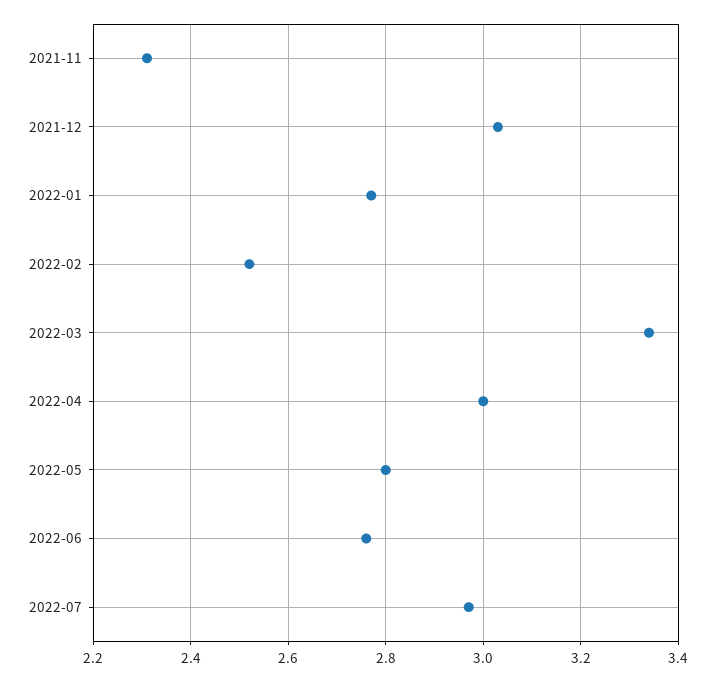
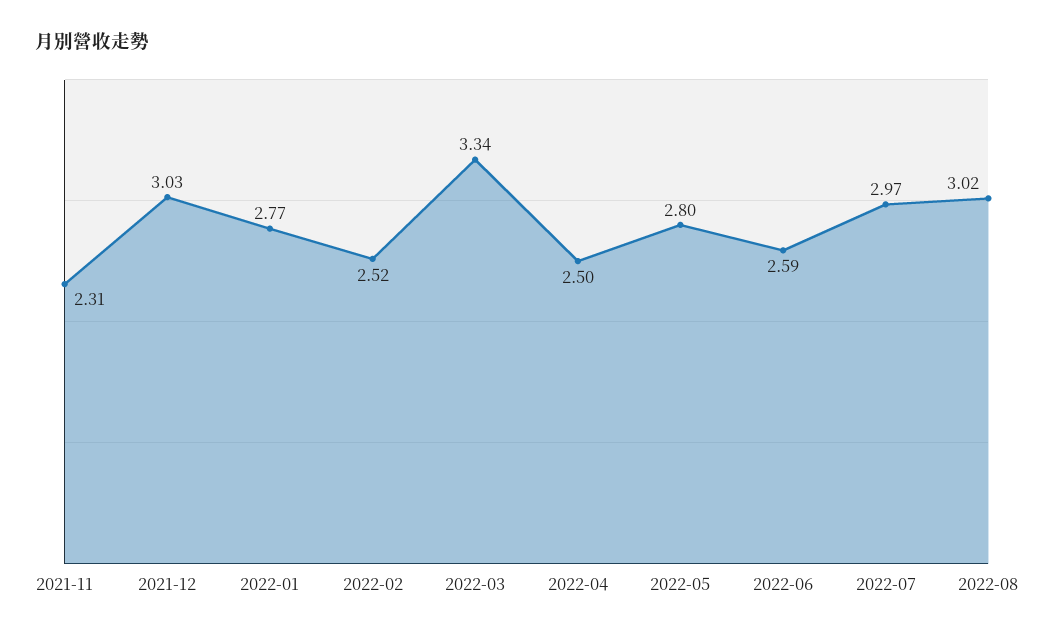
2022-04: 3 -> 2.5
2022-06: 2.75 -> 2.59
2022-08: none -> 3.02

